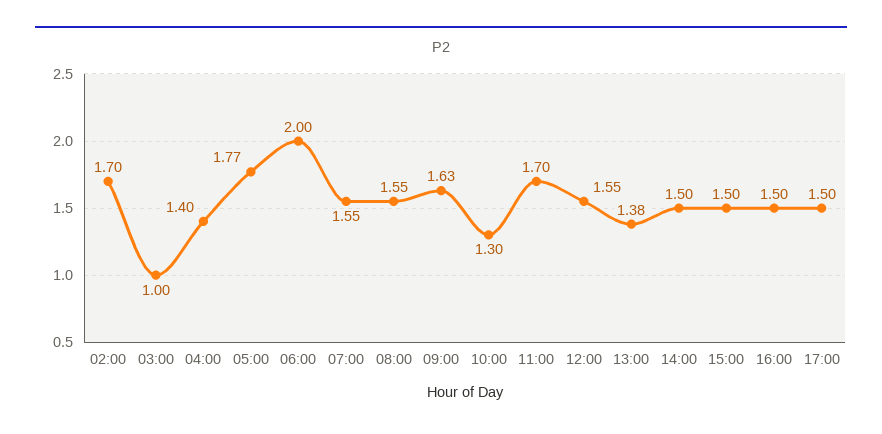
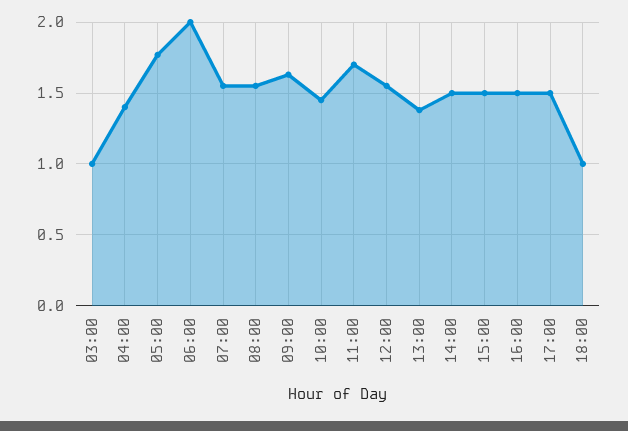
02:00: 1.7 -> none
10:00: 1.3 -> 1.45
18:00: none -> 1

